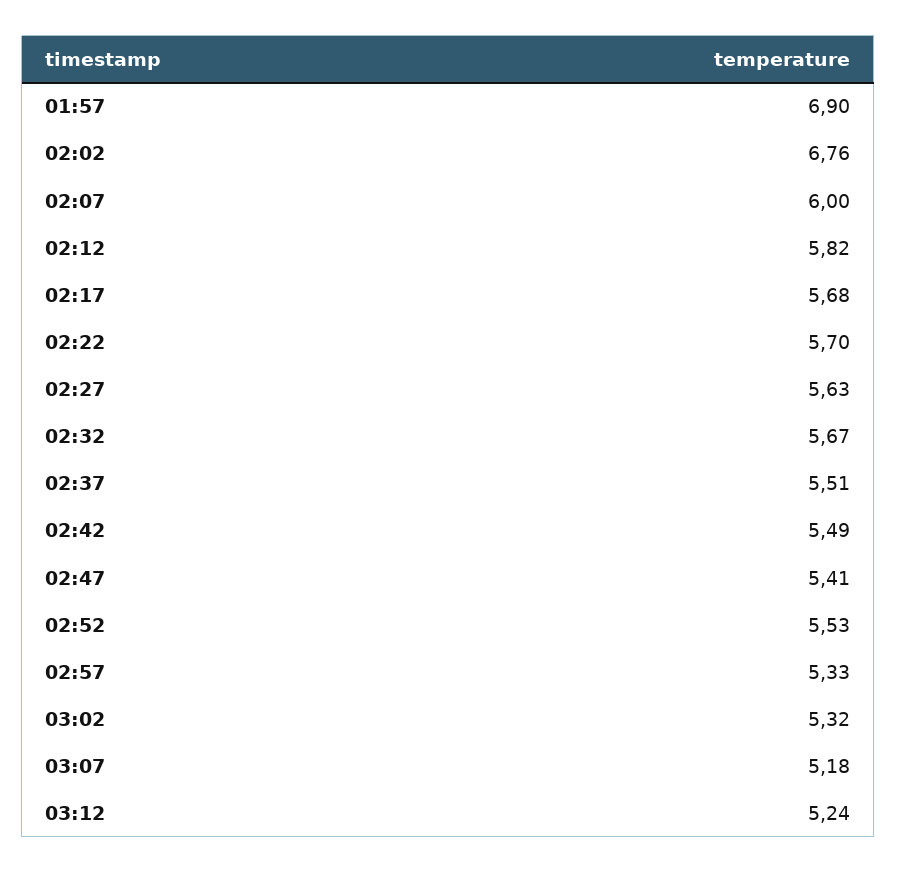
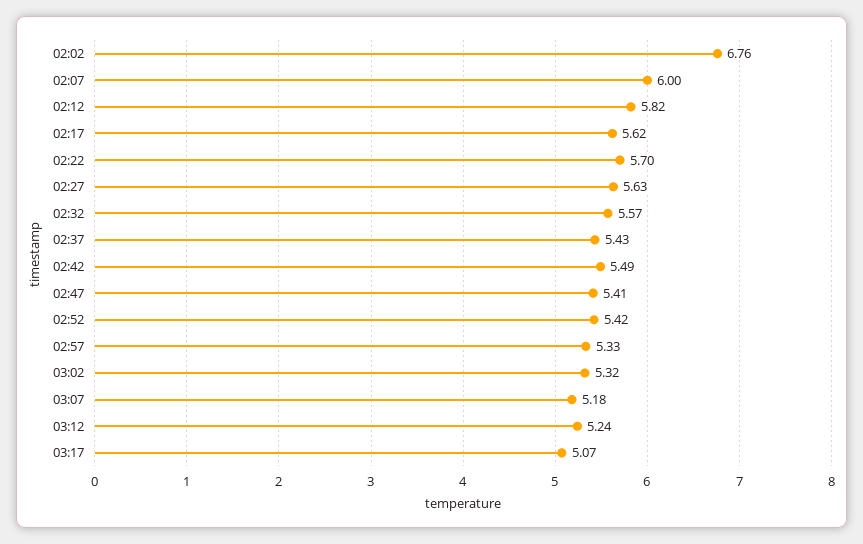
01:57: 6.9 -> none
02:17: 5.68 -> 5.62
02:32: 5.67 -> 5.57
02:37: 5.51 -> 5.43
02:52: 5.53 -> 5.42
03:17: none -> 5.07

